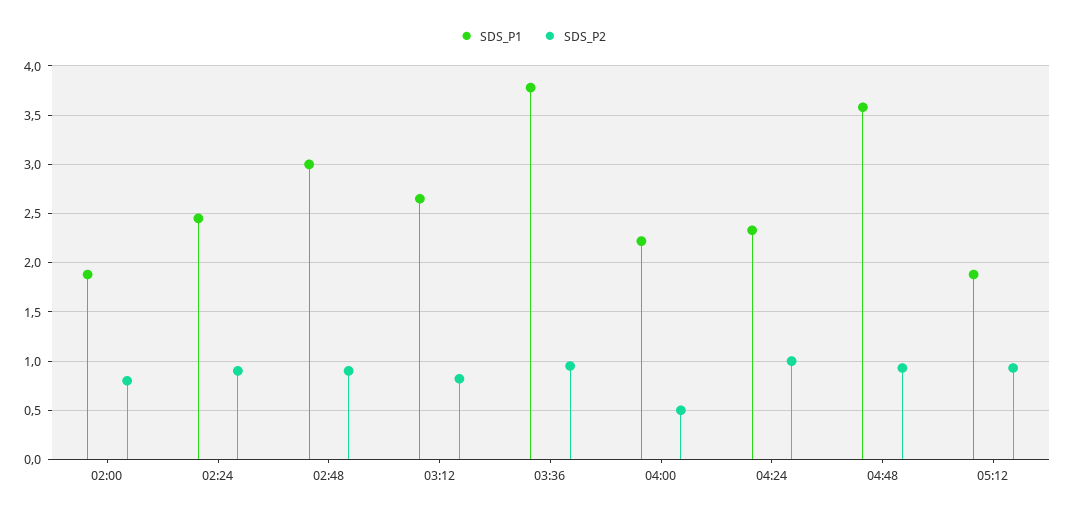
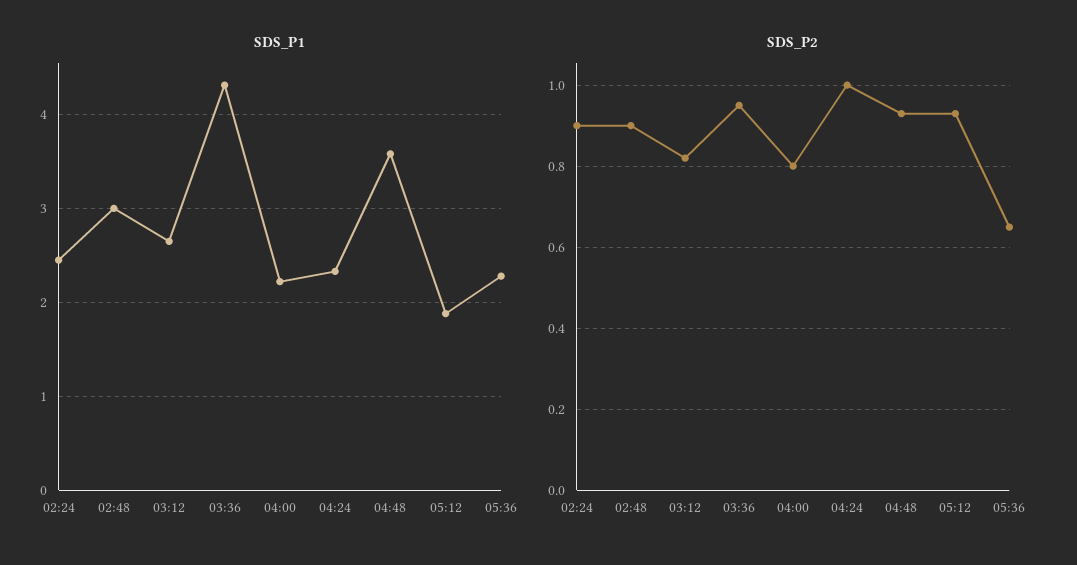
SDS_P1, 02:00: 1.9 -> none
SDS_P2, 02:00: 0.8 -> none
SDS_P1, 03:36: 3.8 -> 4.3
SDS_P2, 04:00: 0.5 -> 0.8
SDS_P1, 05:36: none -> 2.3
SDS_P2, 05:36: none -> 0.65

